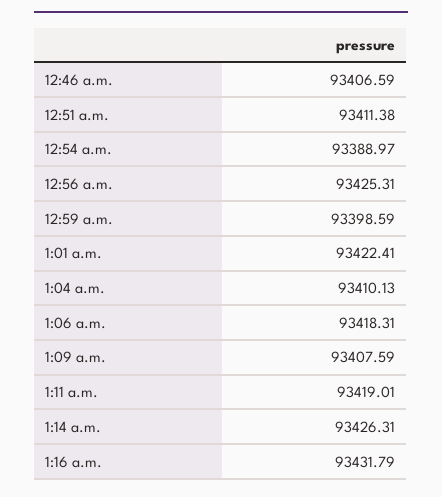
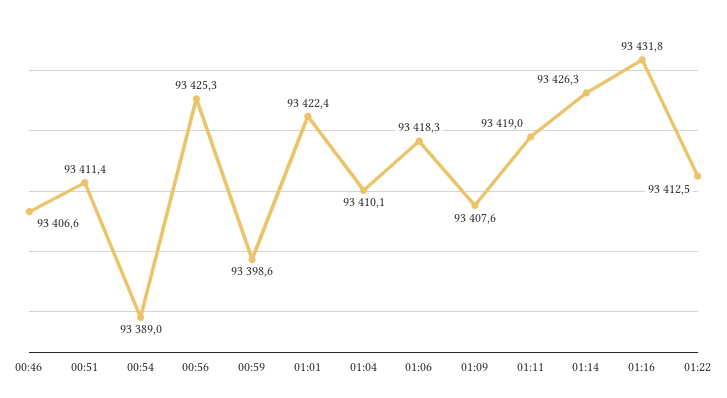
01:22: none -> 93412.5

